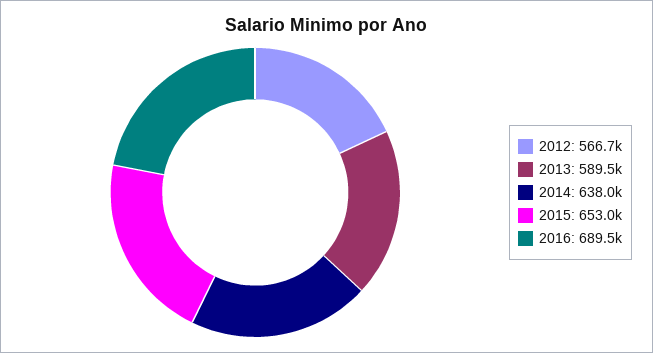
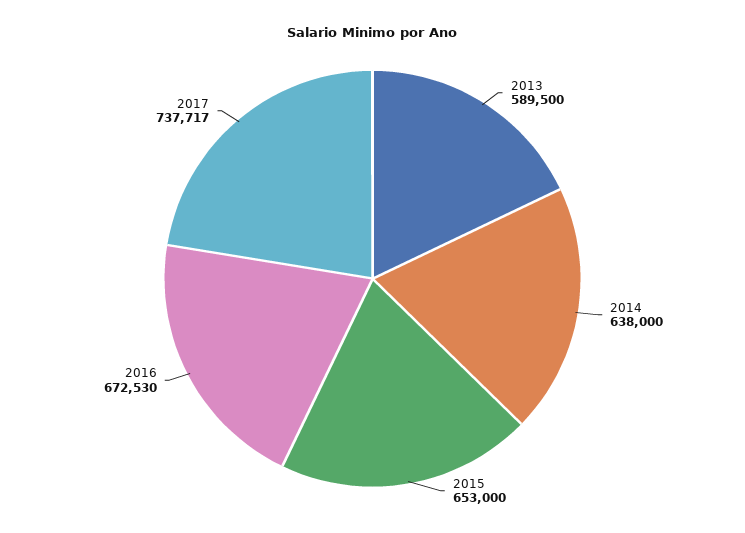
2012: 566700 -> none
2016: 689500 -> 672530
2017: none -> 737717

